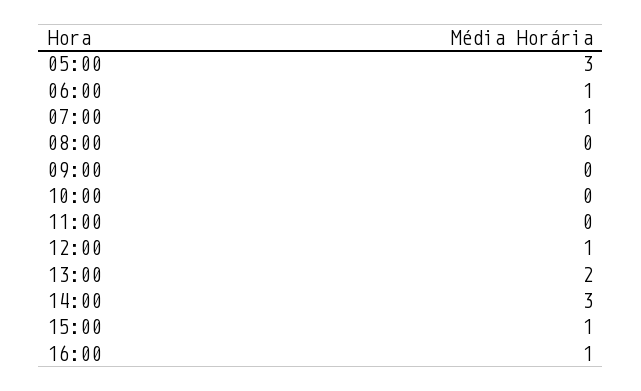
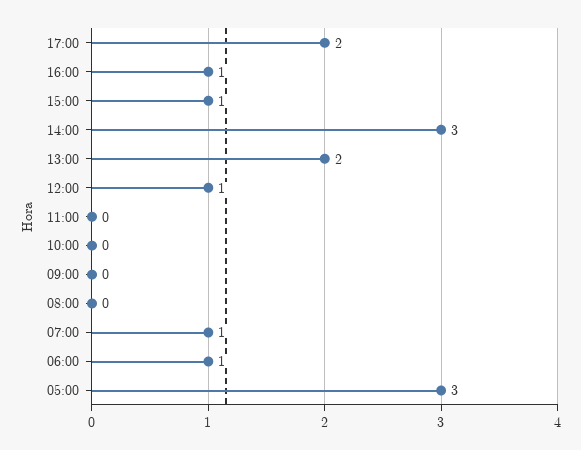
17:00: none -> 2

